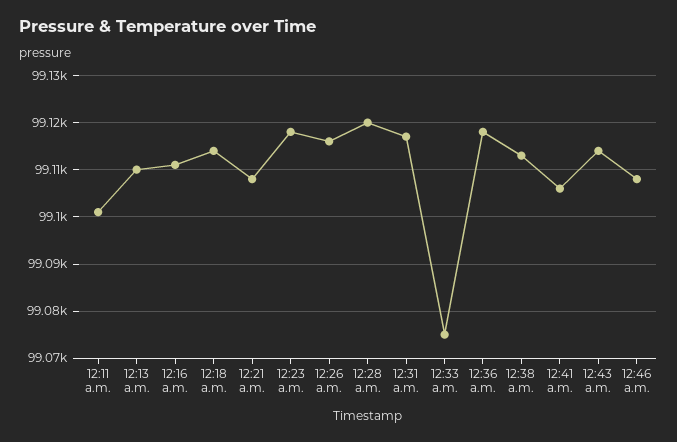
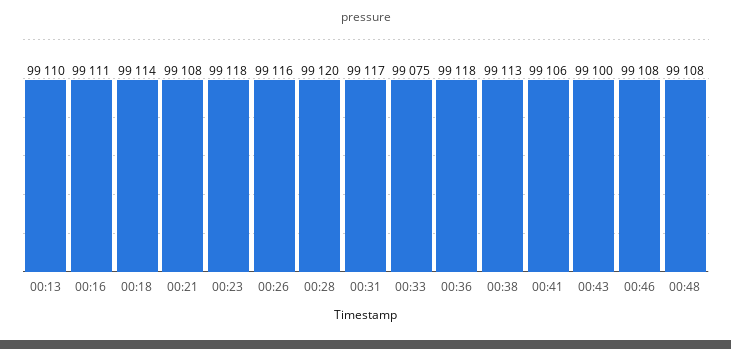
12:11 a.m.: 99100 -> none
12:43 a.m.: 99115 -> 99100
00:48: none -> 99108

